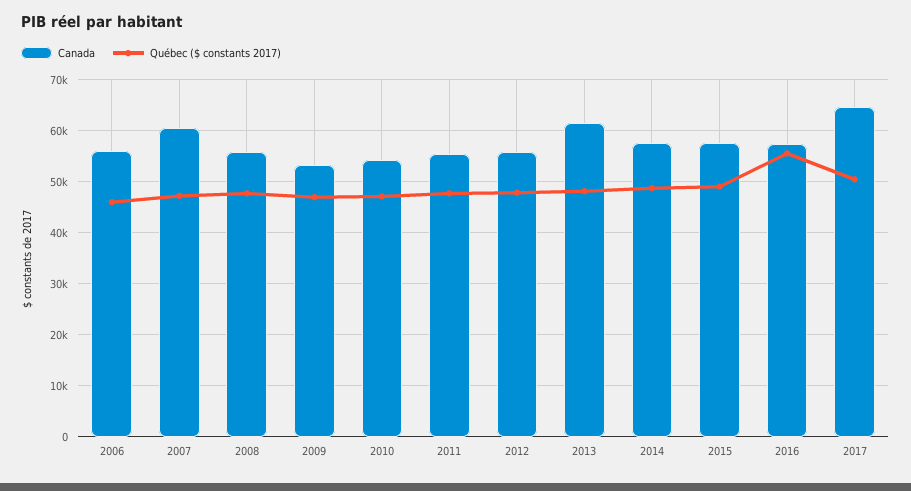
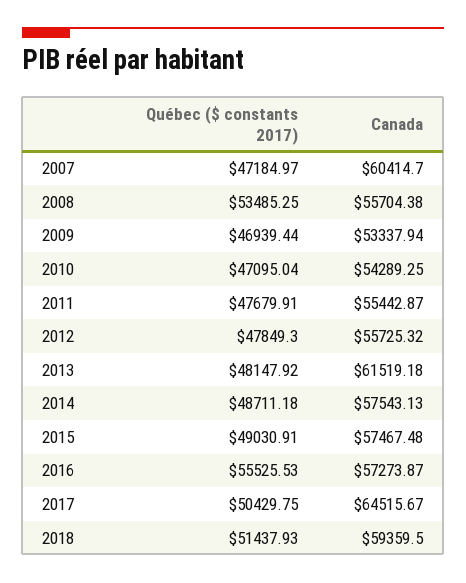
Canada, 2006: 56000 -> none
Québec ($ constants 2017), 2006: 46000 -> none
Québec ($ constants 2017), 2008: 48000 -> 53485.25
Québec ($ constants 2017), 2018: none -> 51437.93
Canada, 2018: none -> 59359.5

